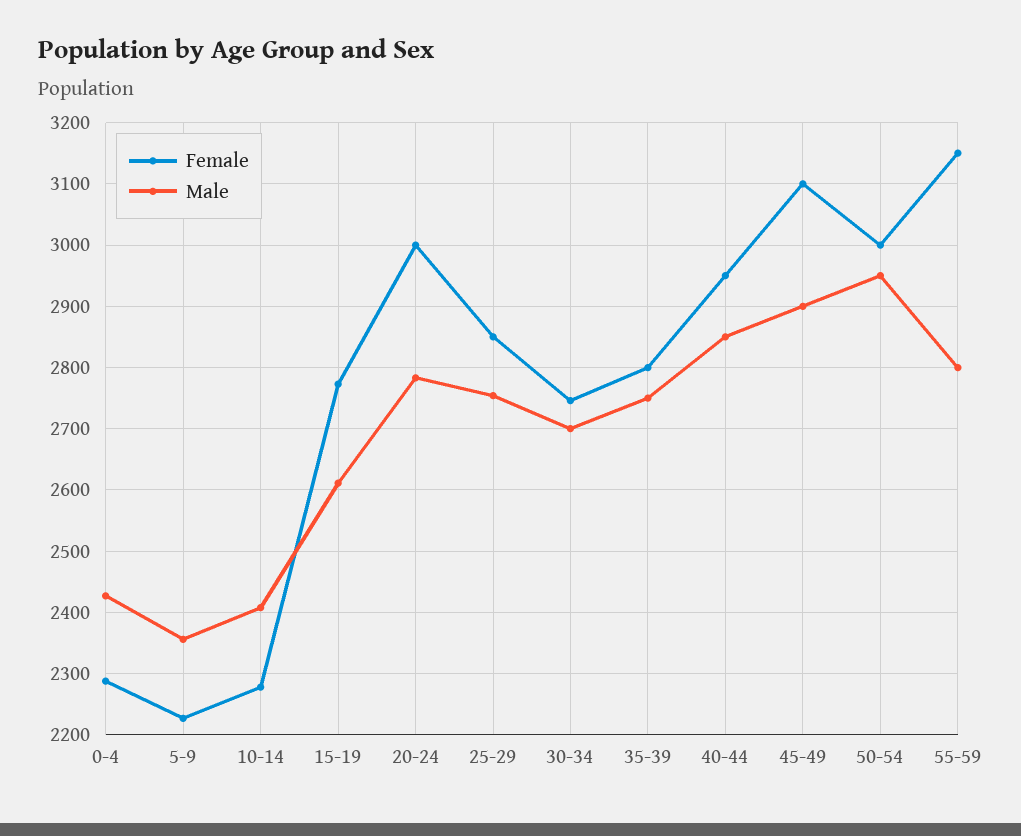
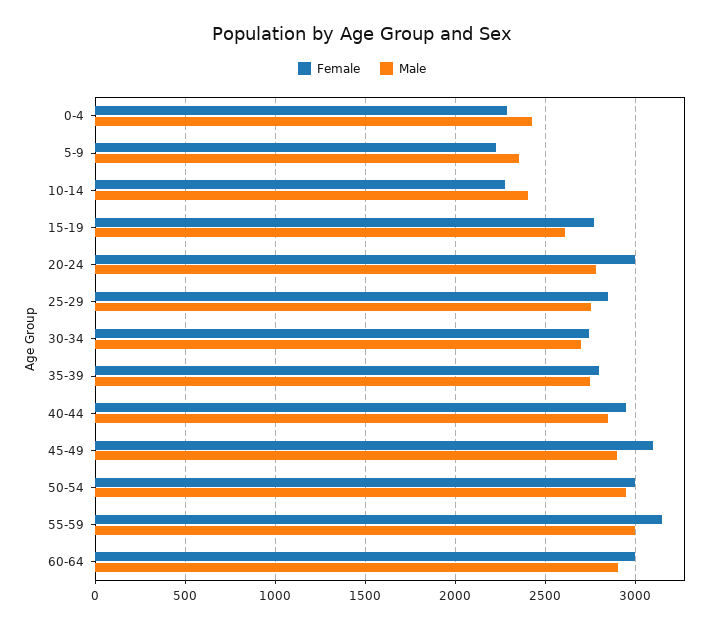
Male, 55-59: 2800 -> 3000
Female, 60-64: none -> 3000
Male, 60-64: none -> 2900

